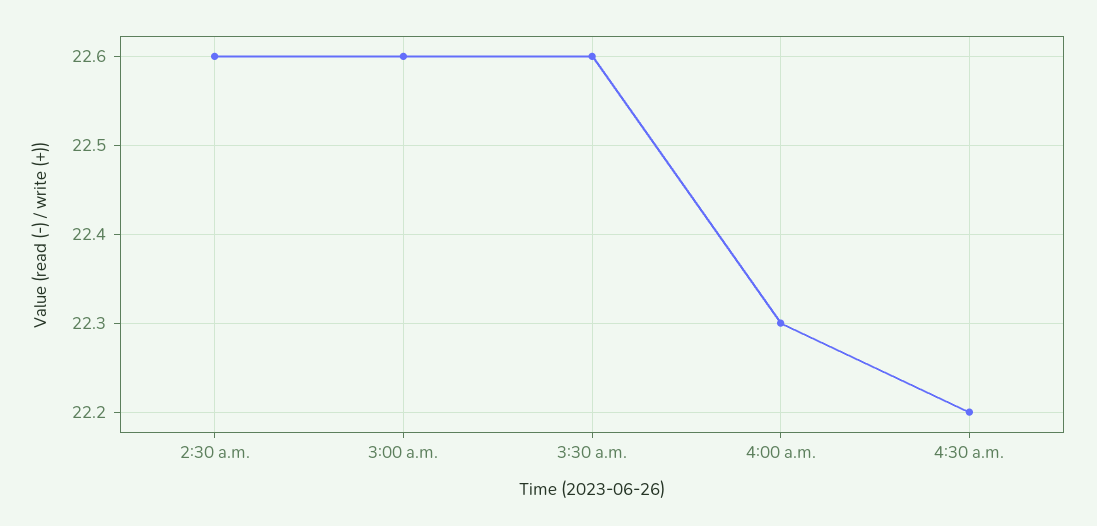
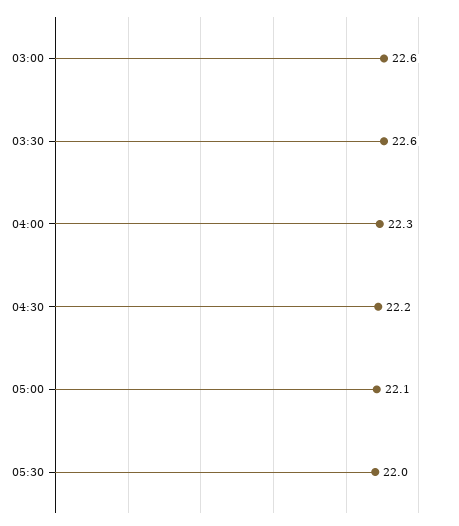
2:30 a.m.: 22.6 -> none
05:00: none -> 22.1
05:30: none -> 22

